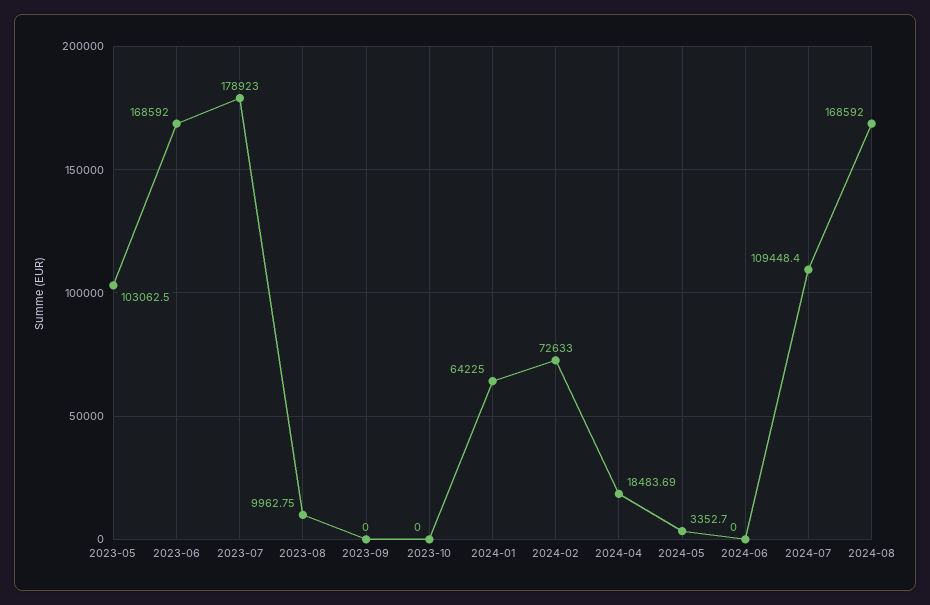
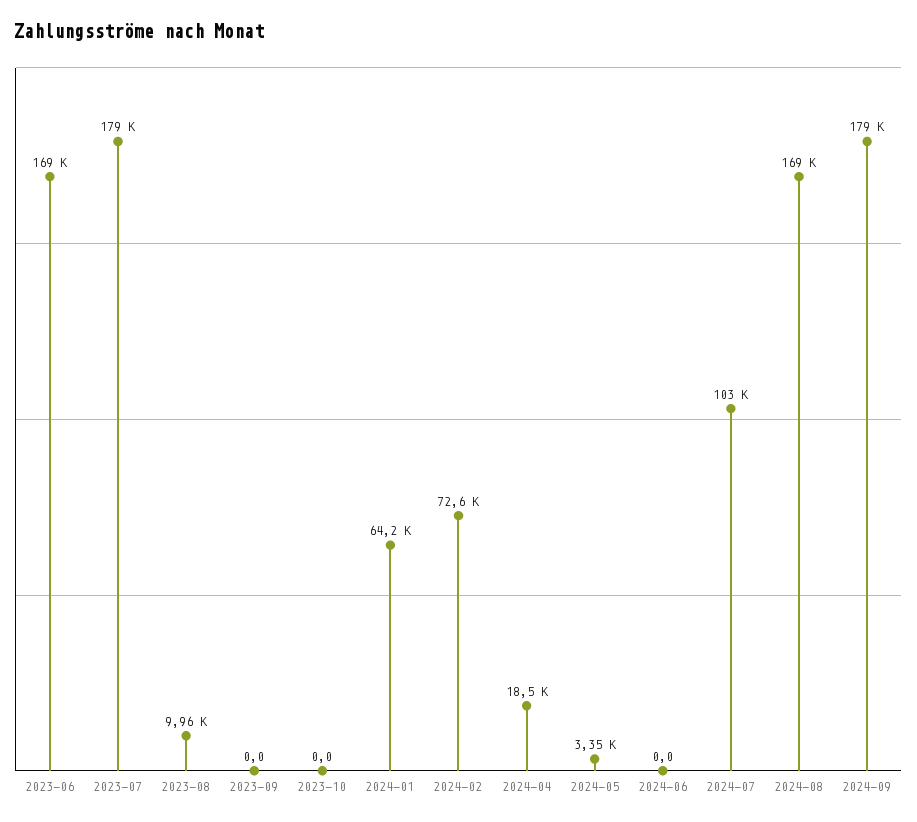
2023-05: 103062.5 -> none
2024-07: 109448.4 -> 103000
2024-09: none -> 179000

